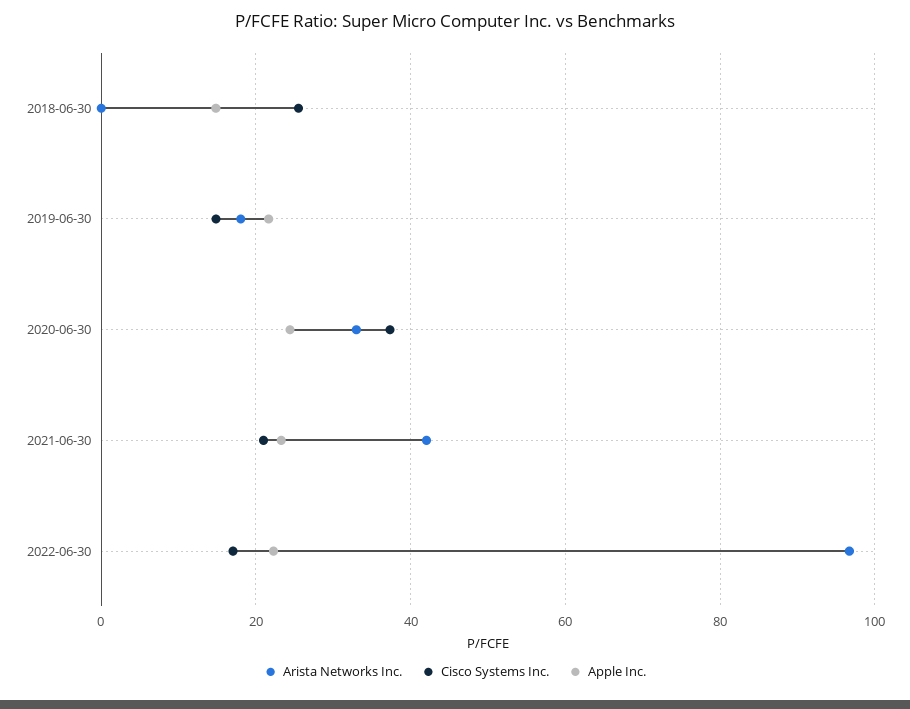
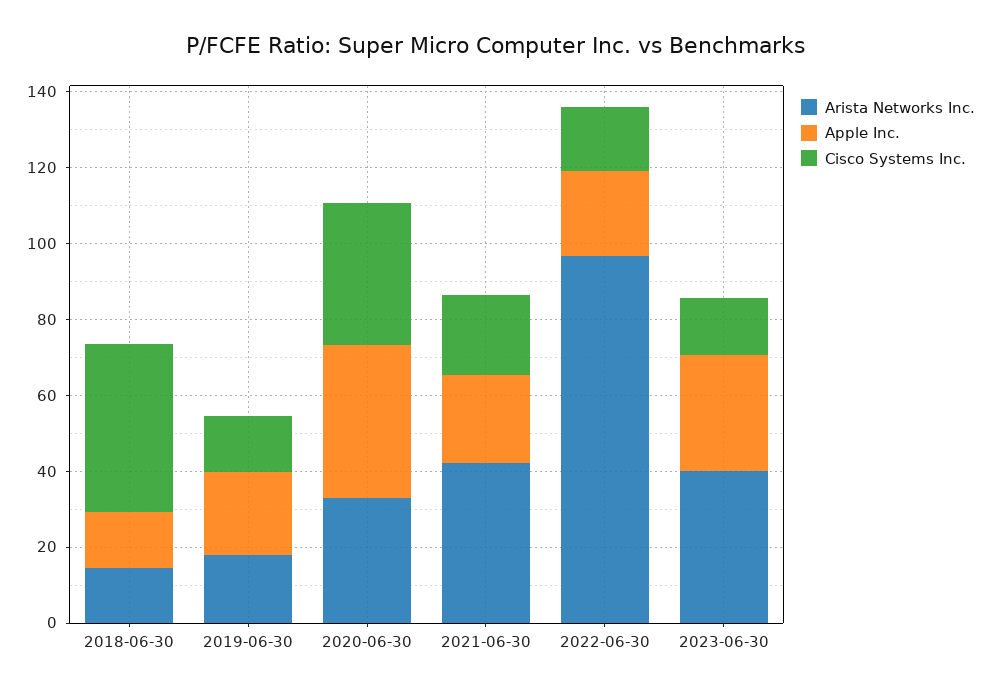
Arista Networks Inc., 2018-06-30: 0 -> 15
Cisco Systems Inc., 2018-06-30: 26 -> 45
Apple Inc., 2020-06-30: 24 -> 40
Arista Networks Inc., 2023-06-30: none -> 40
Apple Inc., 2023-06-30: none -> 30
Cisco Systems Inc., 2023-06-30: none -> 15

